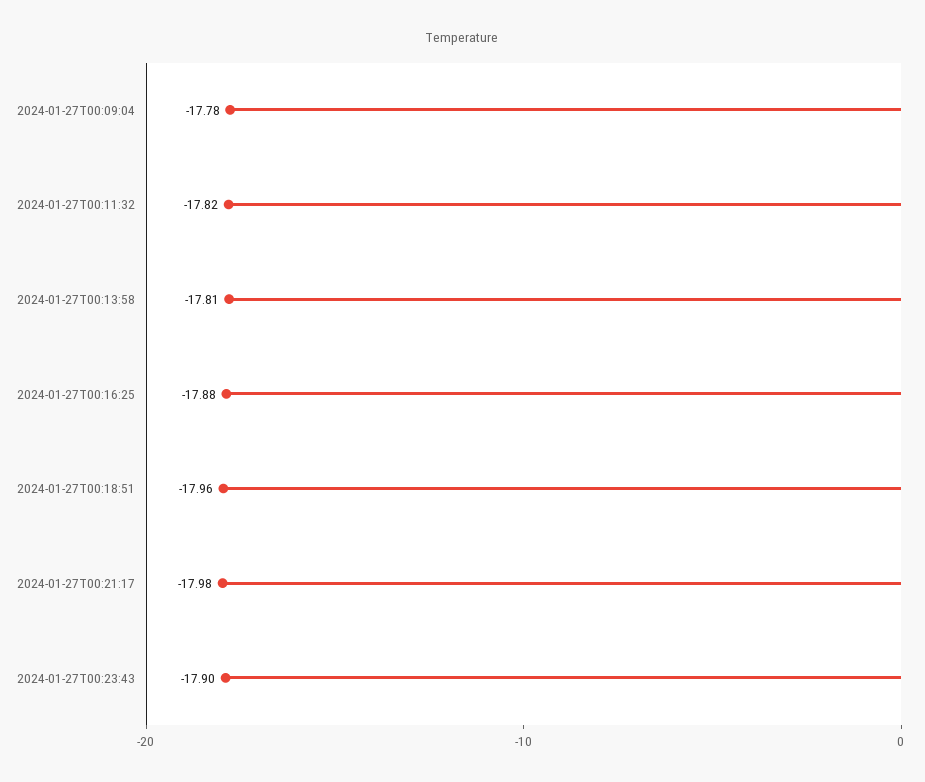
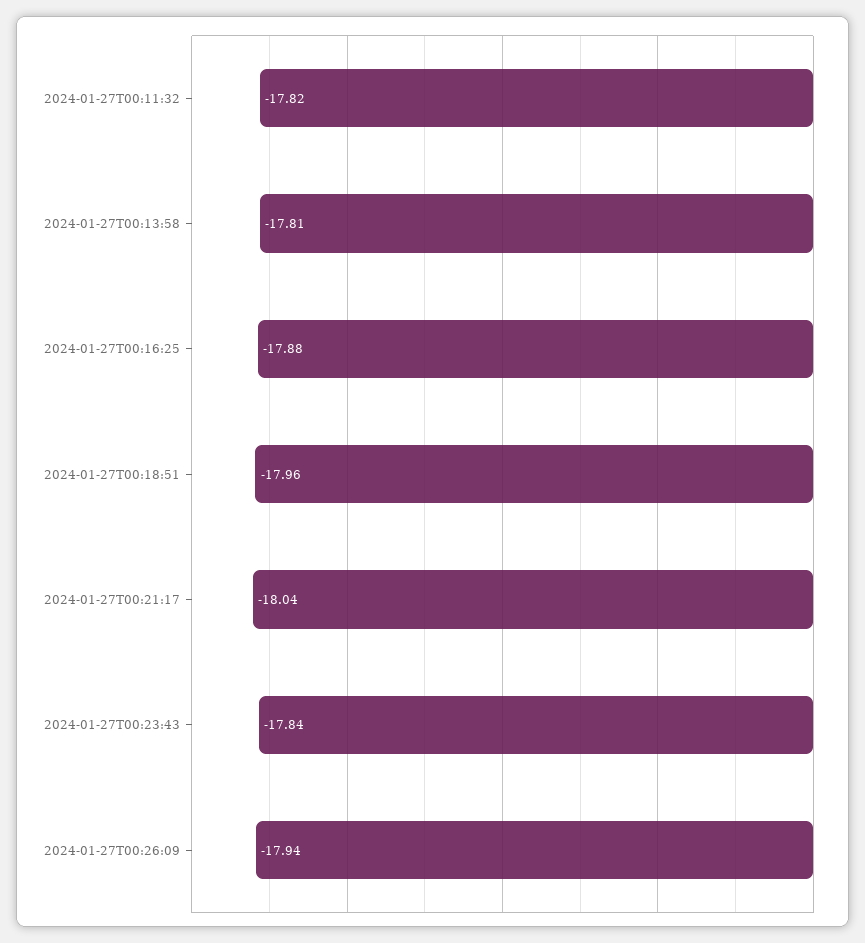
2024-01-27T00:09:04: -17.78 -> none
2024-01-27T00:21:17: -17.98 -> -18.04
2024-01-27T00:23:43: -17.9 -> -17.84
2024-01-27T00:26:09: none -> -17.94

